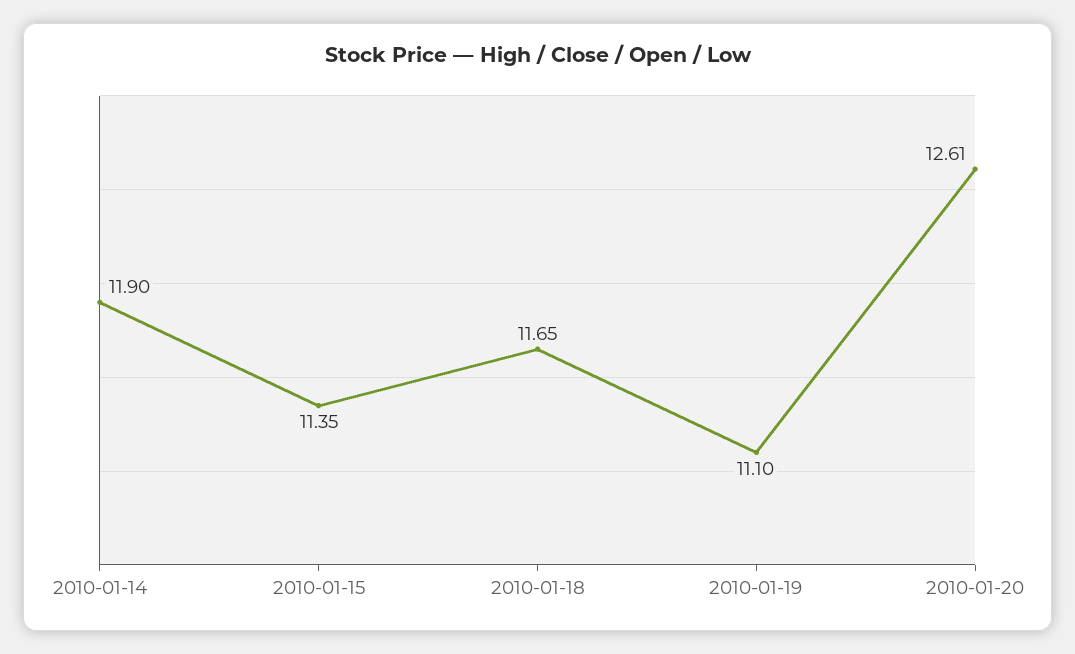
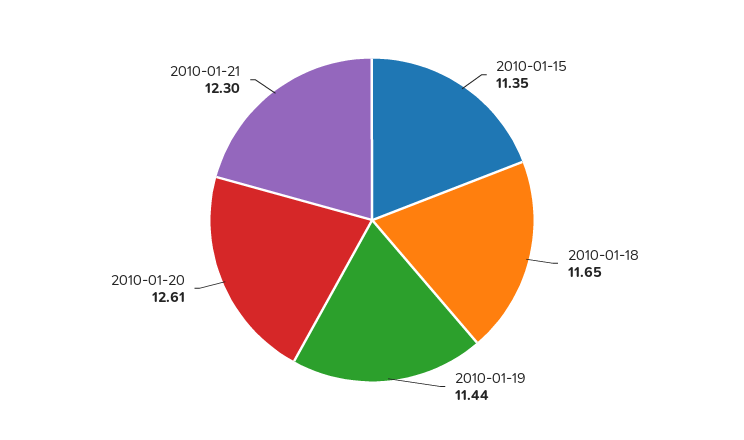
2010-01-14: 11.9 -> none
2010-01-19: 11.1 -> 11.44
2010-01-21: none -> 12.3

